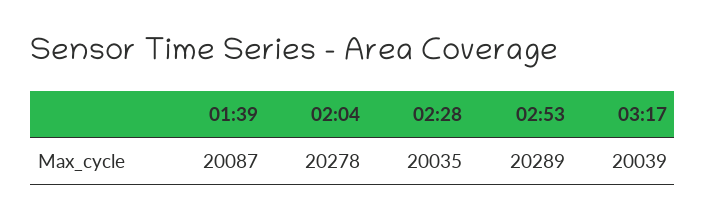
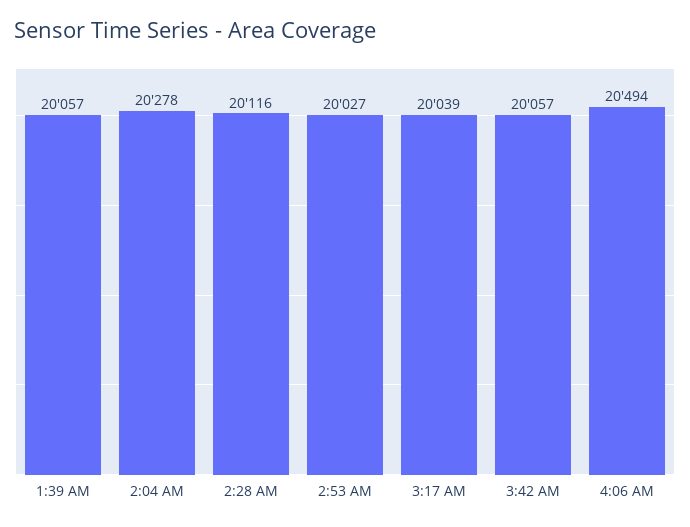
01:39: 20087 -> 20057
02:28: 20035 -> 20116
02:53: 20289 -> 20027
3:42 AM: none -> 20057
4:06 AM: none -> 20494

